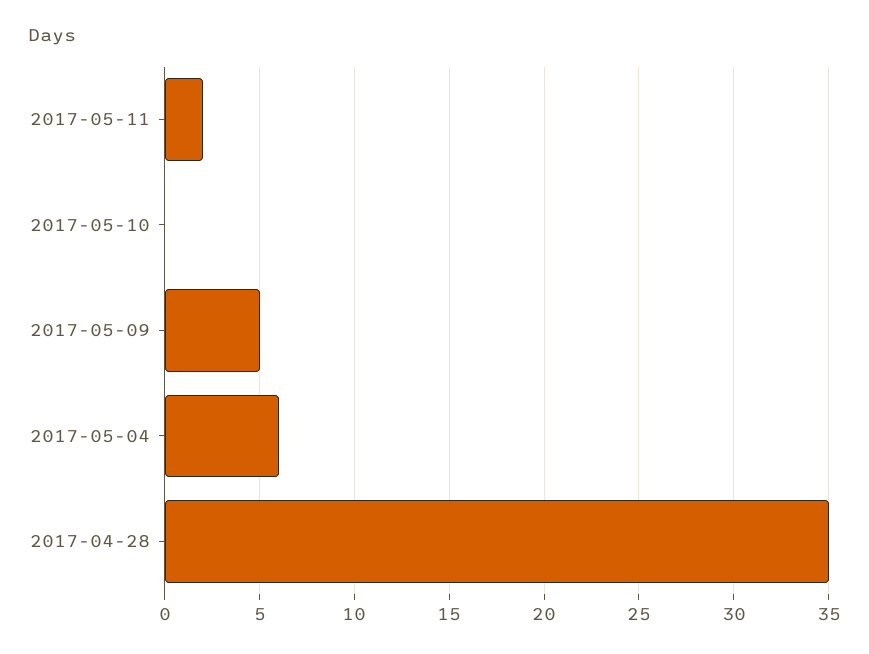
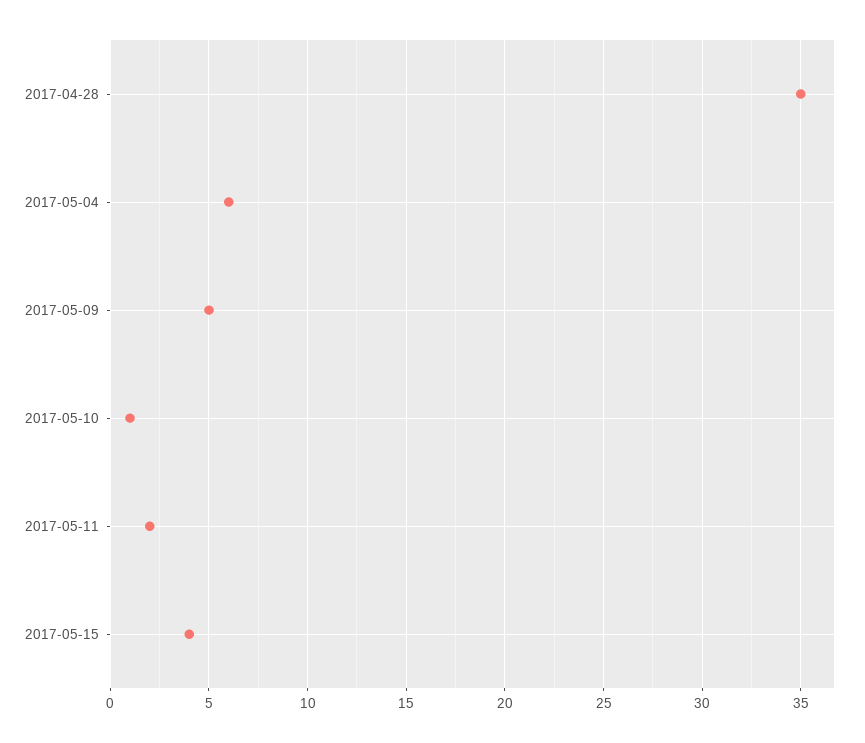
2017-05-10: 0 -> 1
2017-05-15: none -> 4

